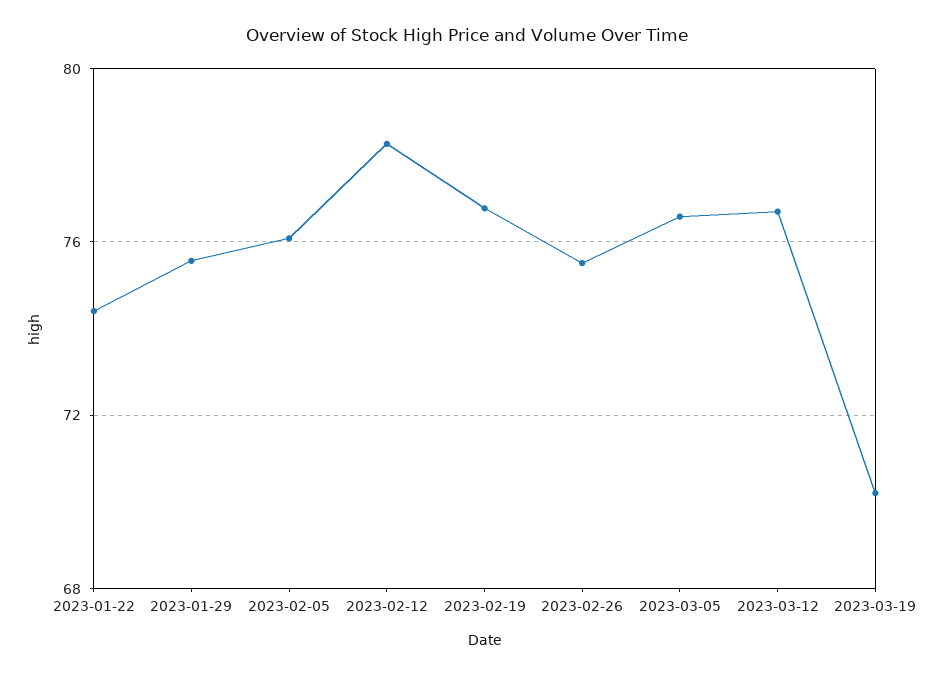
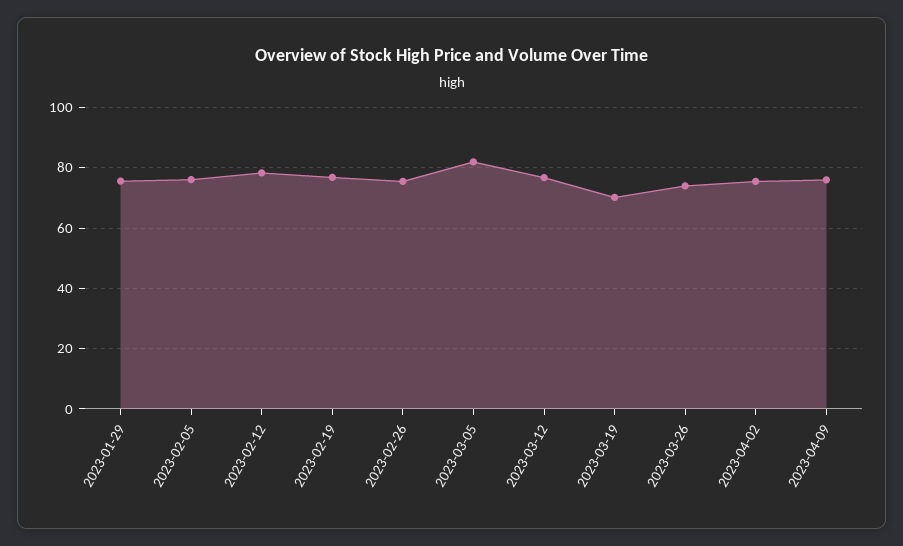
2023-01-22: 74.5 -> none
2023-03-05: 76.5 -> 82
2023-03-26: none -> 74
2023-04-02: none -> 76
2023-04-09: none -> 76

